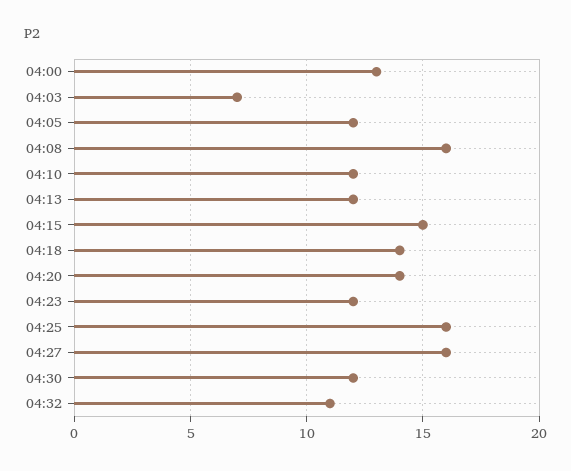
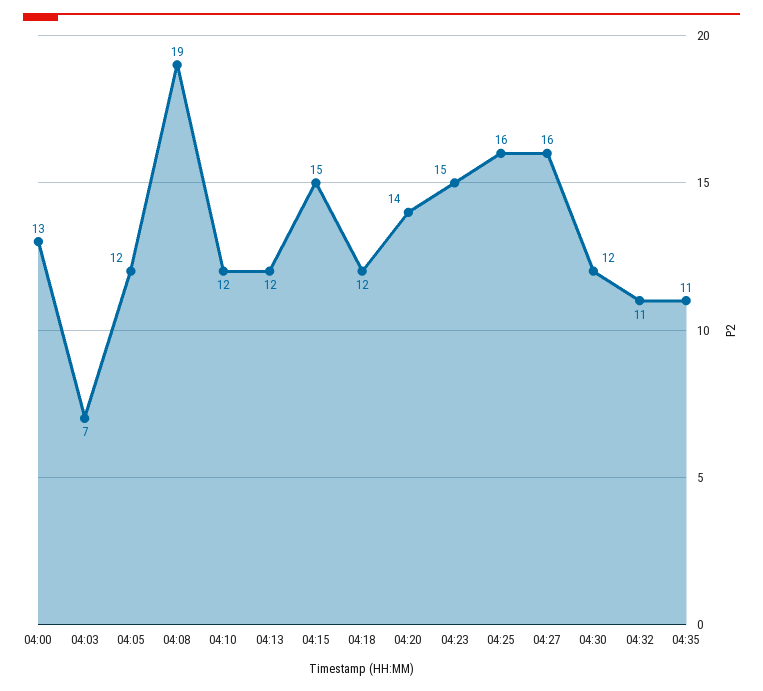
04:08: 16 -> 19
04:18: 14 -> 12
04:23: 12 -> 15
04:35: none -> 11

